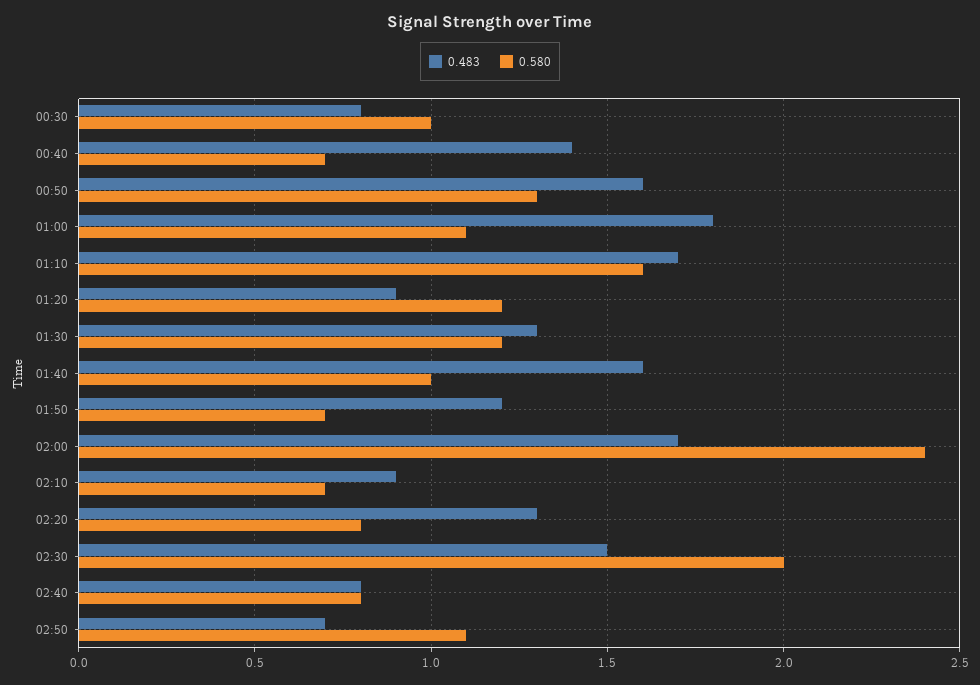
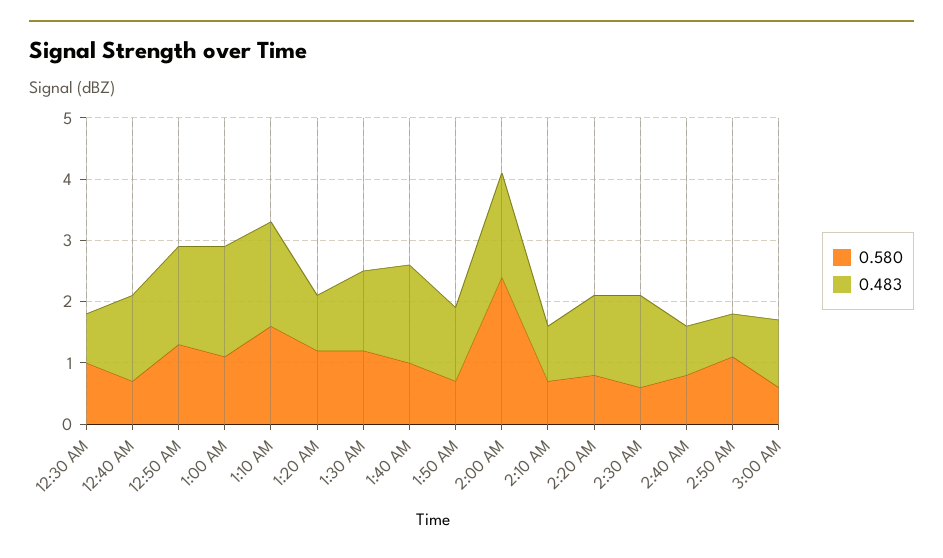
0.580, 02:30: 2 -> 0.5
0.580, 3:00 AM: none -> 0.5
0.483, 3:00 AM: none -> 1

